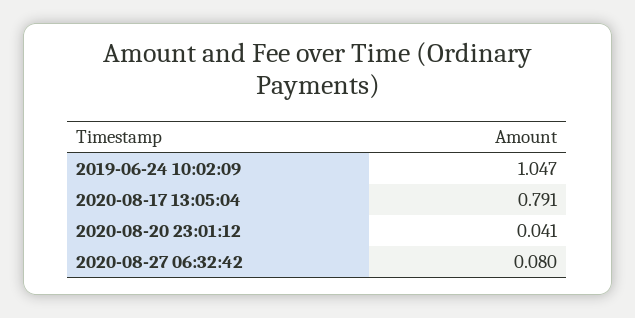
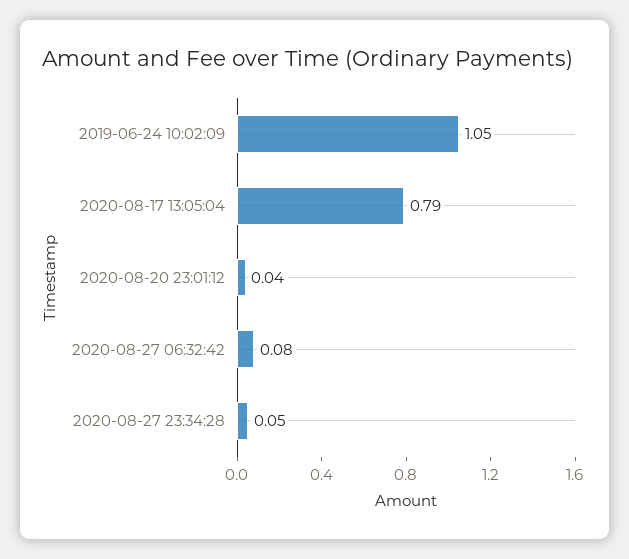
2020-08-27 23:34:28: none -> 0.05

